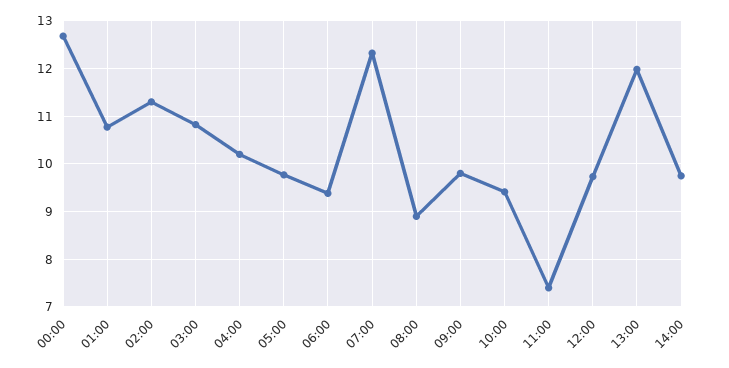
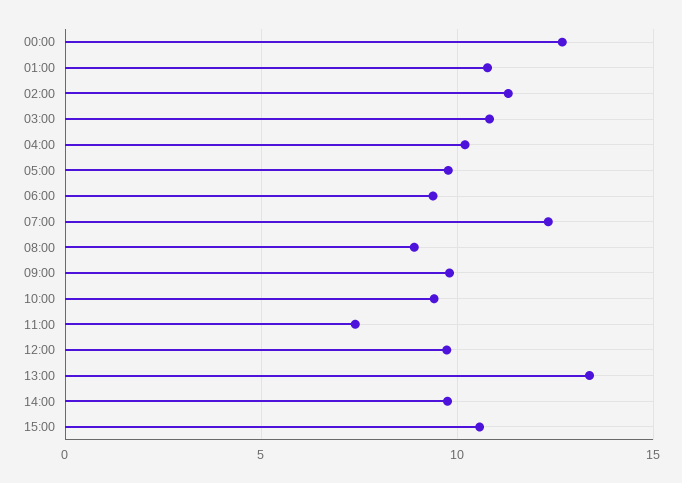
13:00: 12 -> 13.5
15:00: none -> 10.5

